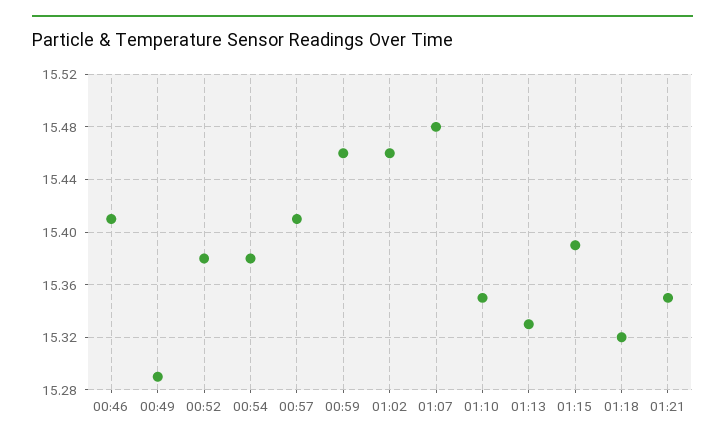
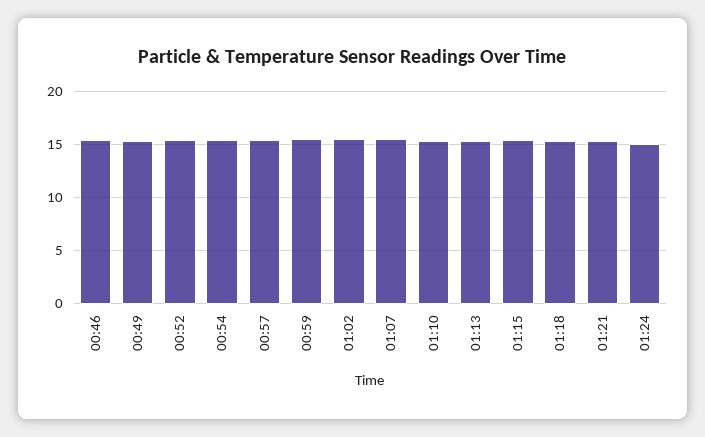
01:24: none -> 15

